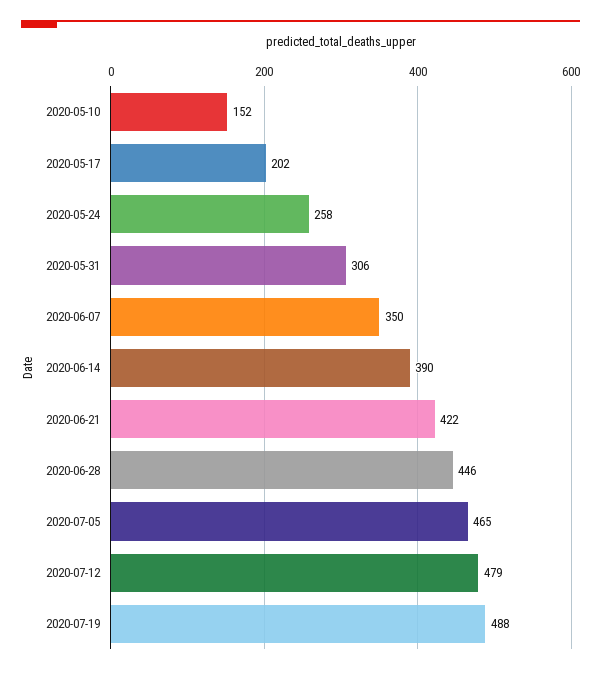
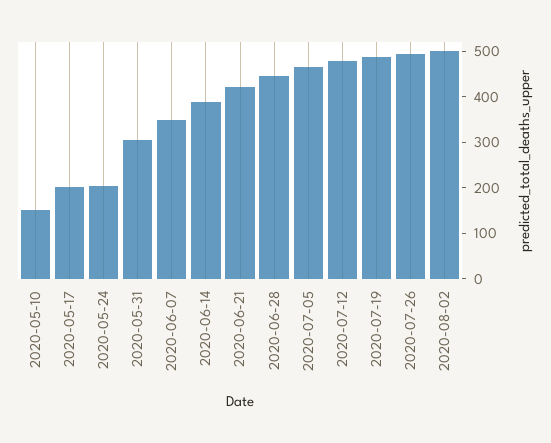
2020-05-24: 258 -> 200
2020-07-26: none -> 500
2020-08-02: none -> 500

